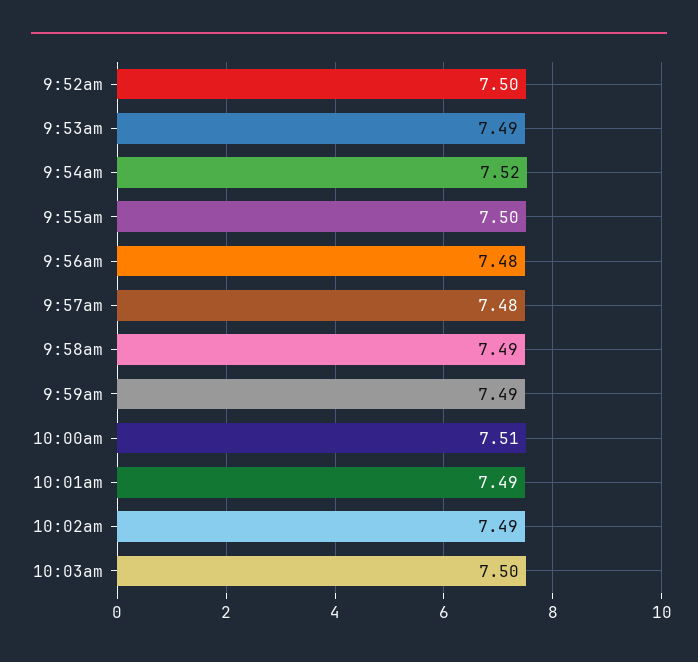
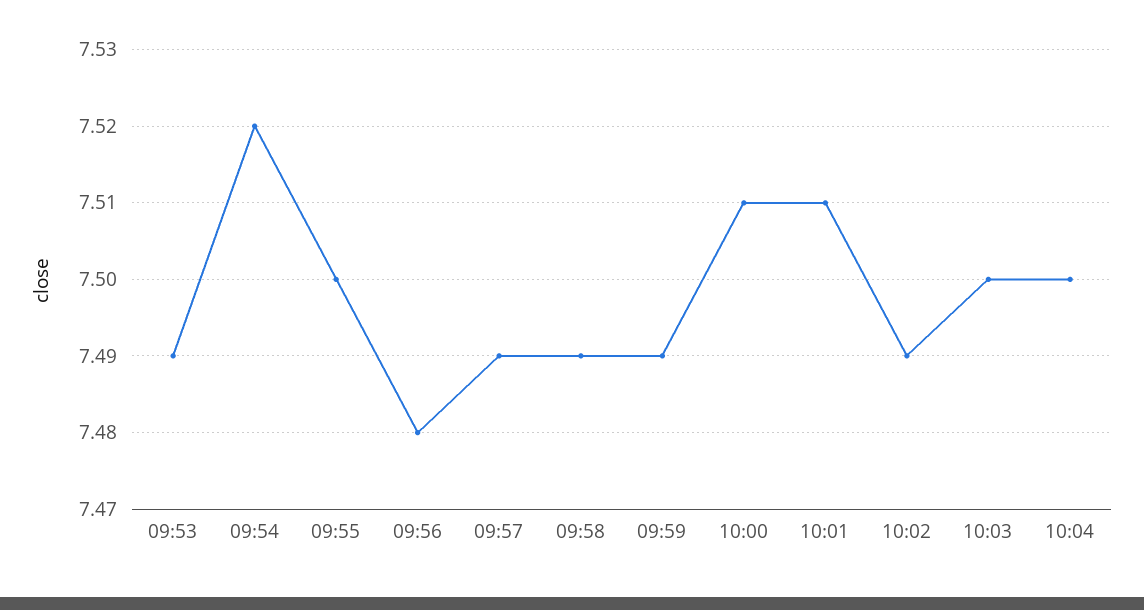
9:52am: 7.5 -> none
9:57am: 7.48 -> 7.49
10:01am: 7.49 -> 7.51
10:04: none -> 7.5

